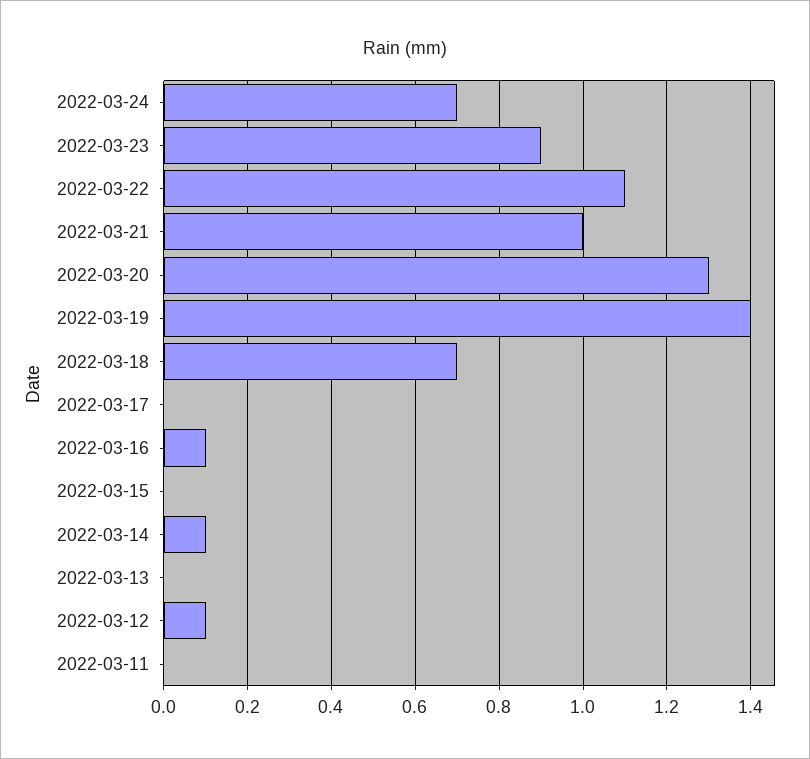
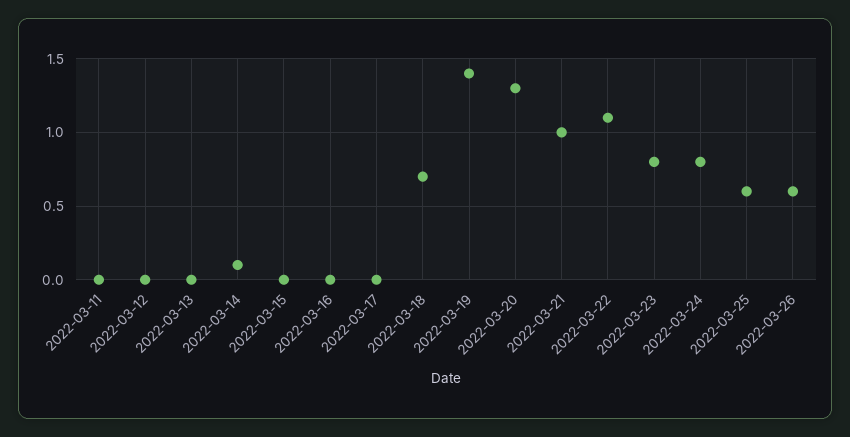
2022-03-24: 0.7 -> 0.8
2022-03-23: 0.9 -> 0.8
2022-03-16: 0.1 -> 0
2022-03-12: 0.1 -> 0
2022-03-25: none -> 0.6
2022-03-26: none -> 0.6

